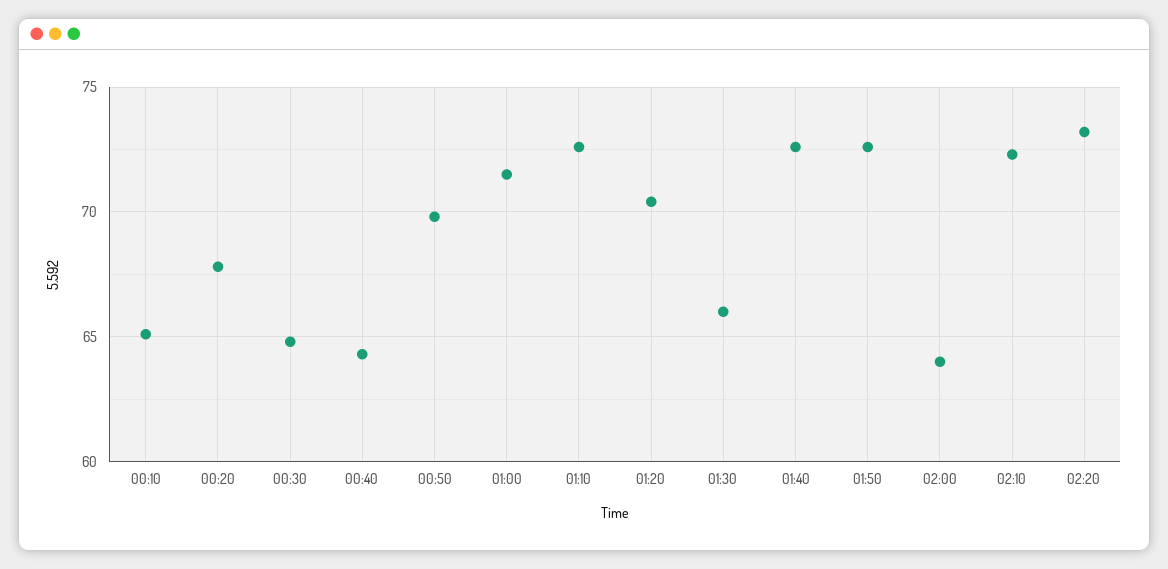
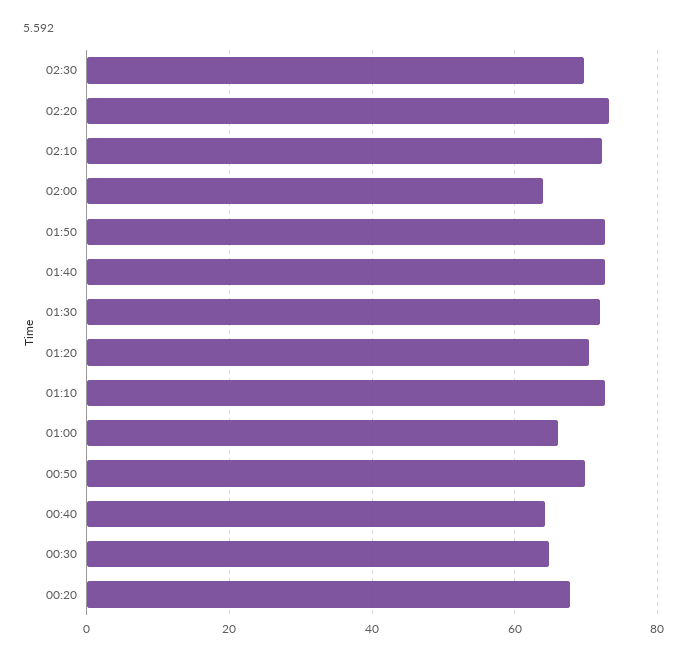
00:10: 65 -> none
01:00: 71.5 -> 66
01:30: 66 -> 72
02:30: none -> 70

